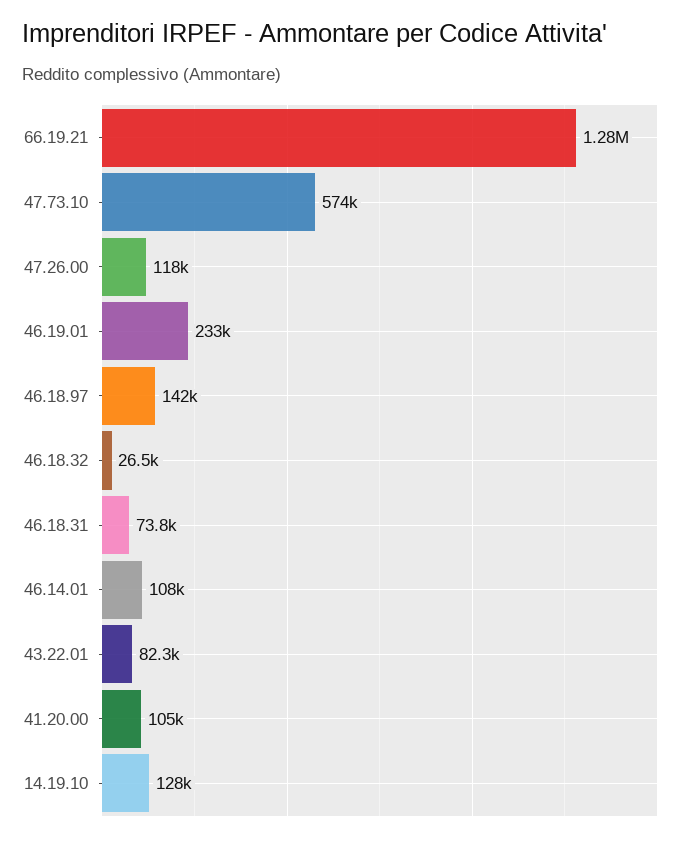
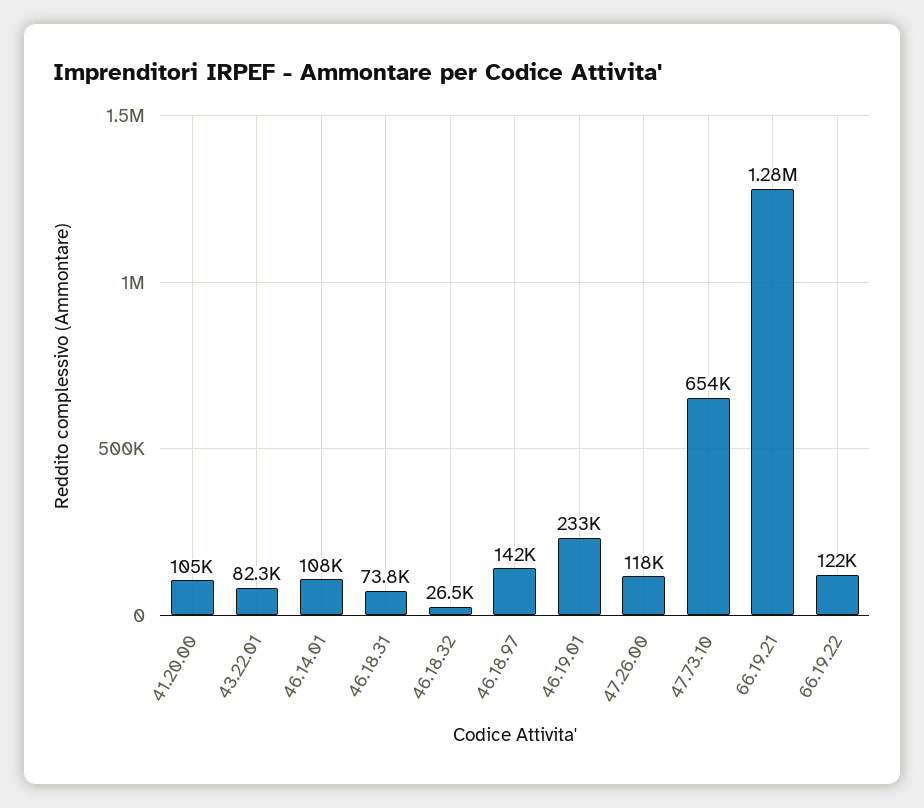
47.73.10: 574000 -> 654000
14.19.10: 128000 -> none
66.19.22: none -> 122000

